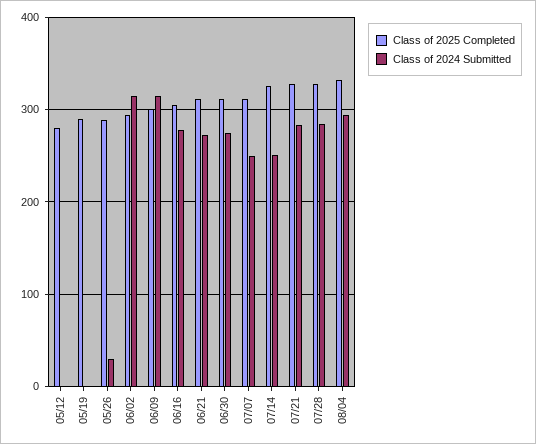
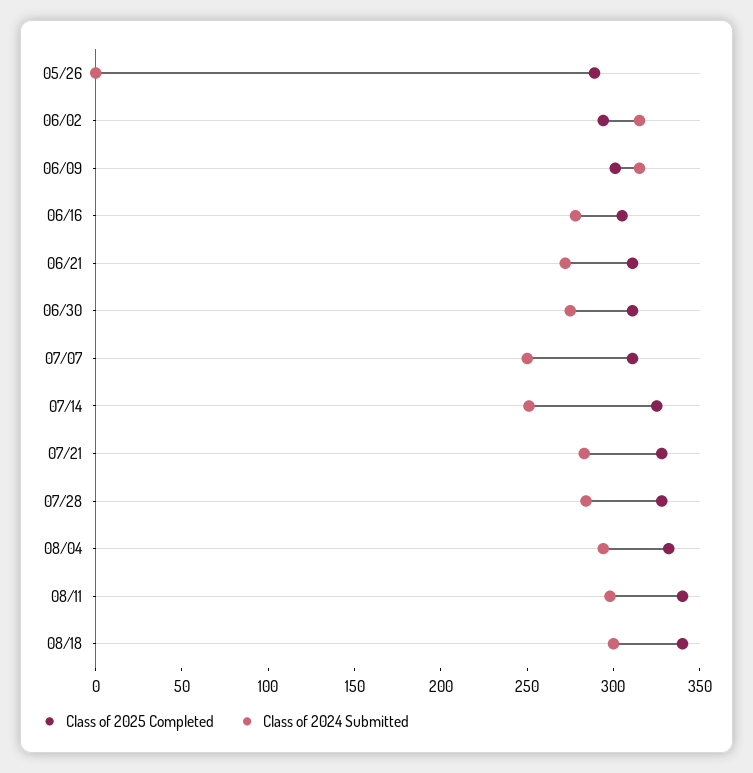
Class of 2025 Completed, 05/12: 280 -> none
Class of 2024 Submitted, 05/12: 0 -> none
Class of 2025 Completed, 05/19: 290 -> none
Class of 2024 Submitted, 05/19: 0 -> none
Class of 2024 Submitted, 05/26: 30 -> 0
Class of 2025 Completed, 08/11: none -> 340
Class of 2024 Submitted, 08/11: none -> 300
Class of 2025 Completed, 08/18: none -> 340
Class of 2024 Submitted, 08/18: none -> 300

